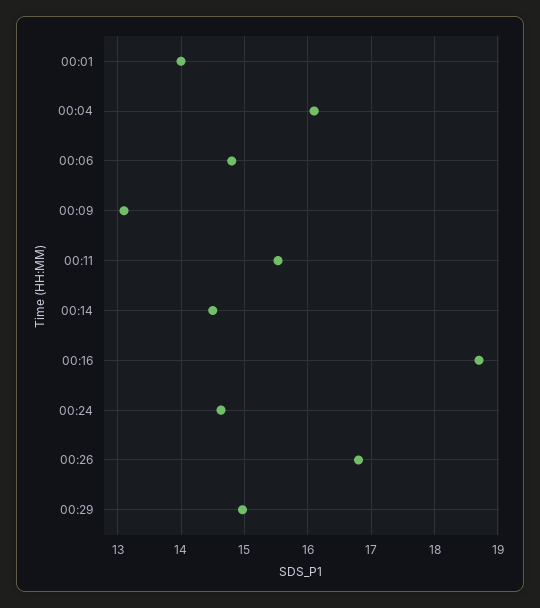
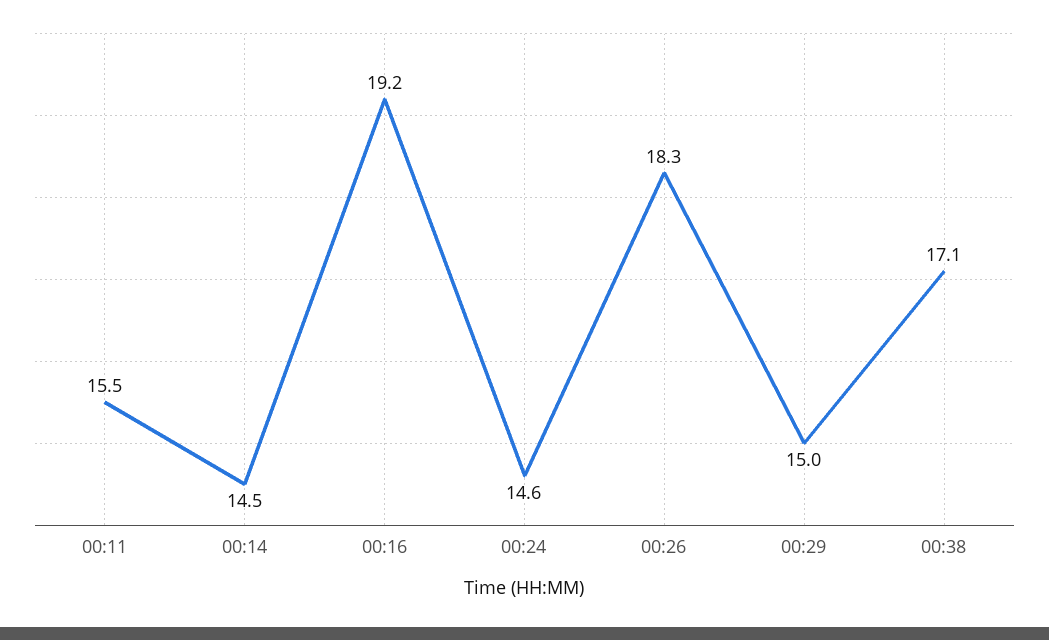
00:01: 14 -> none
00:04: 16.1 -> none
00:06: 14.8 -> none
00:09: 13.1 -> none
00:16: 18.7 -> 19.2
00:26: 16.8 -> 18.3
00:38: none -> 17.1

